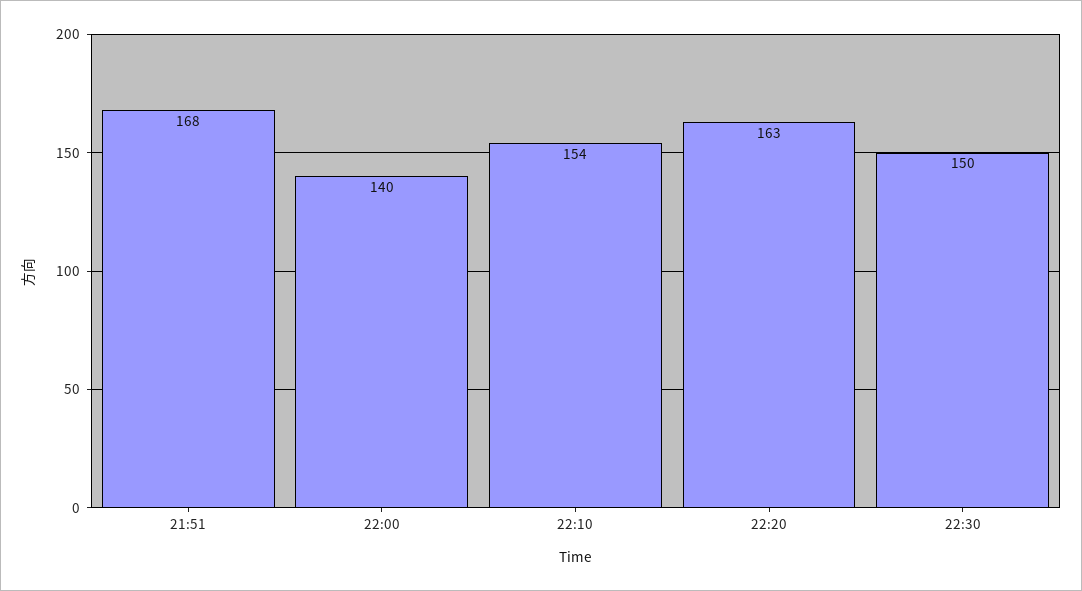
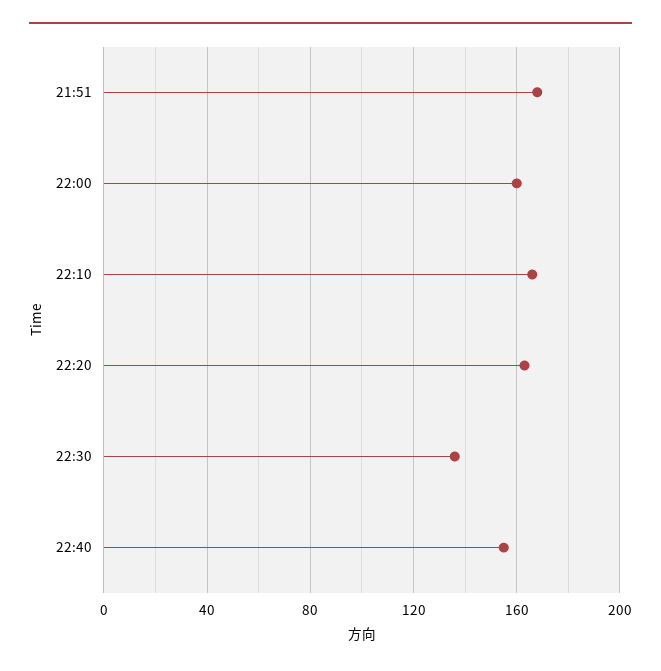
22:00: 140 -> 160
22:10: 154 -> 165
22:30: 150 -> 135
22:40: none -> 155

